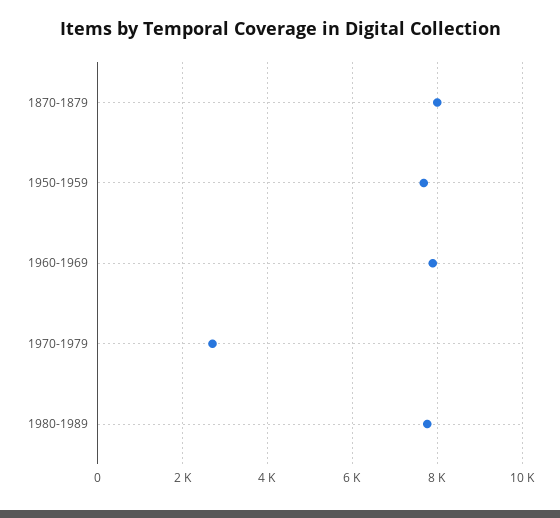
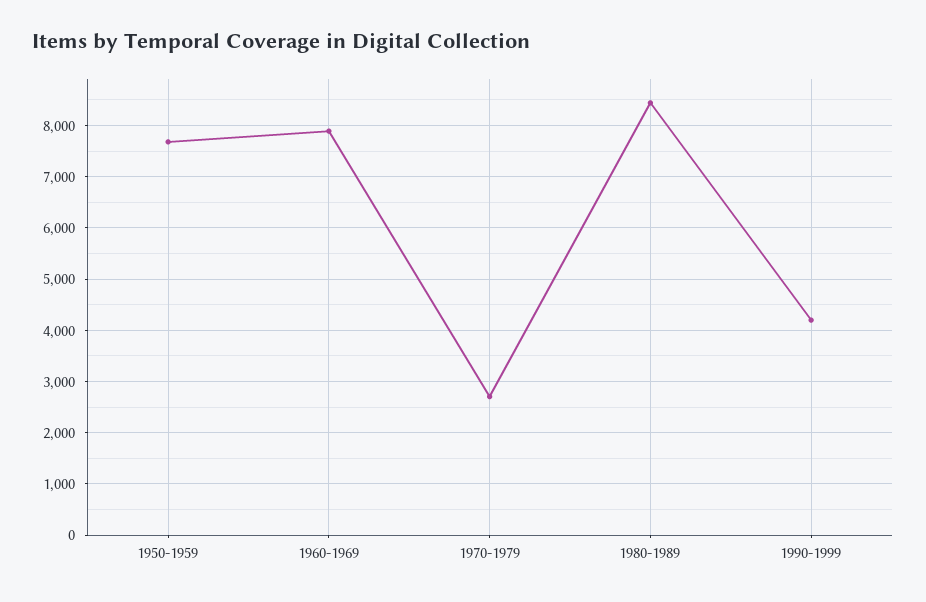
1870-1879: 8000 -> none
1980-1989: 7800 -> 8400
1990-1999: none -> 4200

